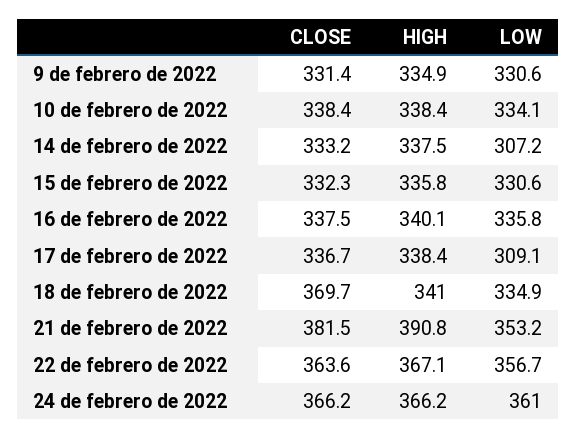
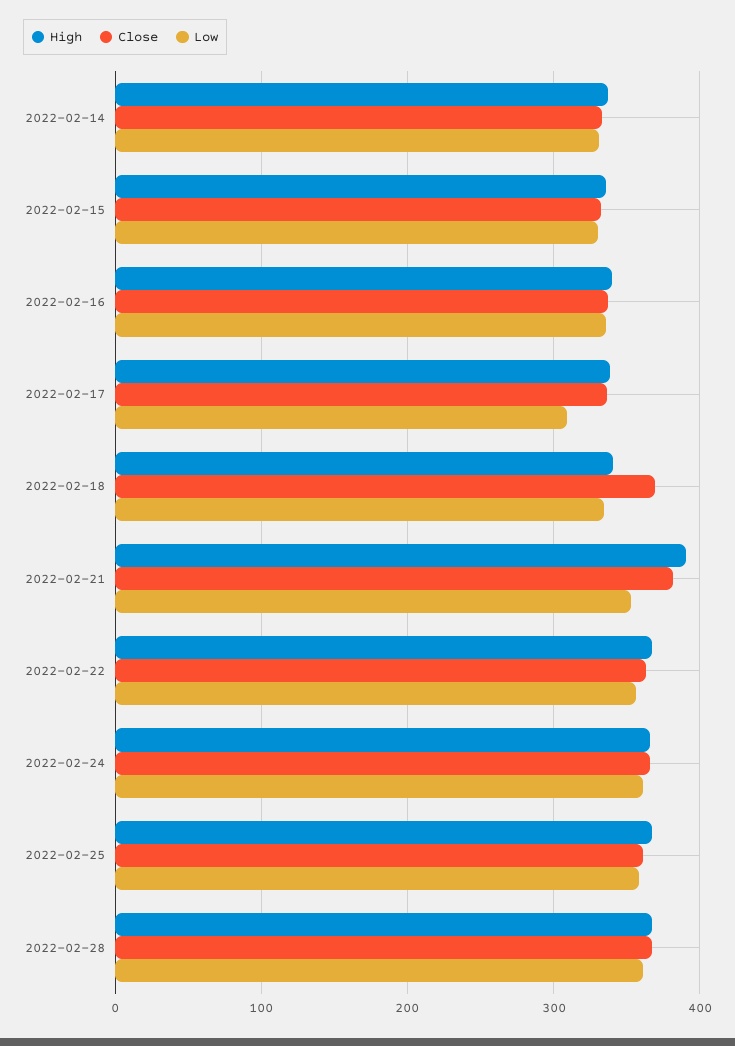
CLOSE, 9 de febrero de 2022: 331.4 -> none
HIGH, 9 de febrero de 2022: 334.9 -> none
LOW, 9 de febrero de 2022: 330.6 -> none
CLOSE, 10 de febrero de 2022: 338.4 -> none
HIGH, 10 de febrero de 2022: 338.4 -> none
LOW, 10 de febrero de 2022: 334.1 -> none
LOW, 14 de febrero de 2022: 307.2 -> 330
HIGH, 2022-02-25: none -> 370
CLOSE, 2022-02-25: none -> 360
LOW, 2022-02-25: none -> 360
HIGH, 2022-02-28: none -> 370
CLOSE, 2022-02-28: none -> 370
LOW, 2022-02-28: none -> 360

